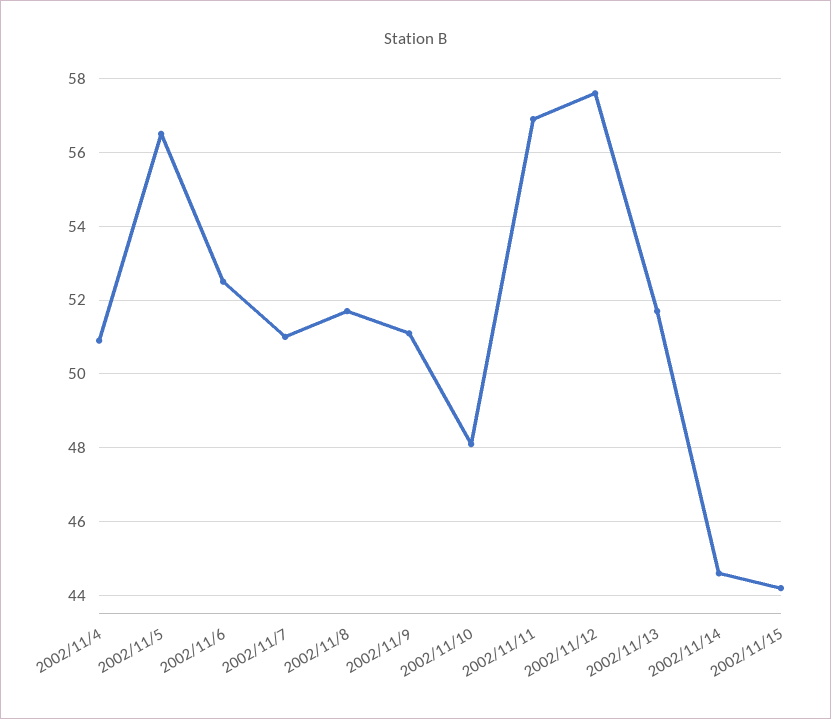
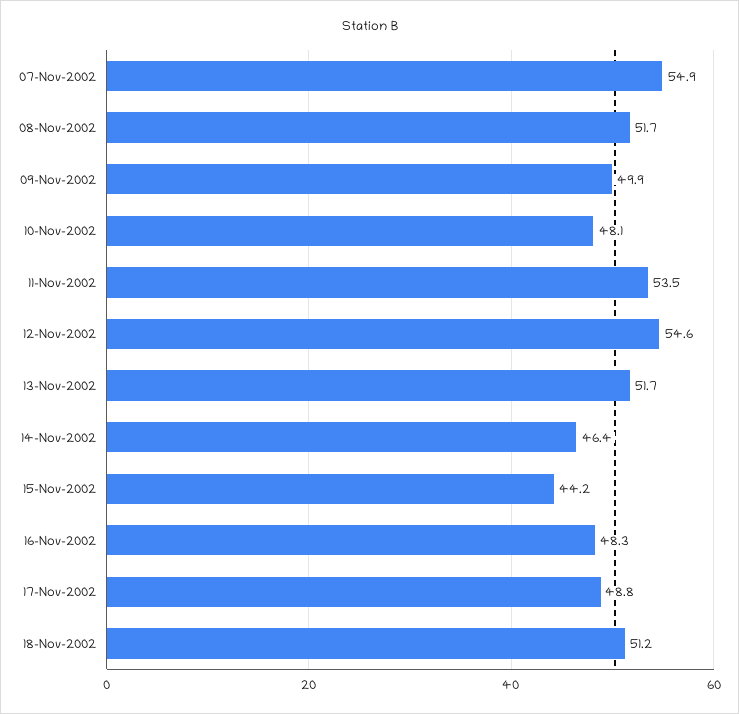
2002/11/4: 51 -> none
2002/11/5: 56.5 -> none
2002/11/6: 52.5 -> none
2002/11/7: 51 -> 54.9
2002/11/9: 51 -> 49.9
2002/11/11: 57 -> 53.5
2002/11/12: 57.5 -> 54.6
2002/11/14: 44.5 -> 46.4
16-Nov-2002: none -> 48.3
17-Nov-2002: none -> 48.8
18-Nov-2002: none -> 51.2

